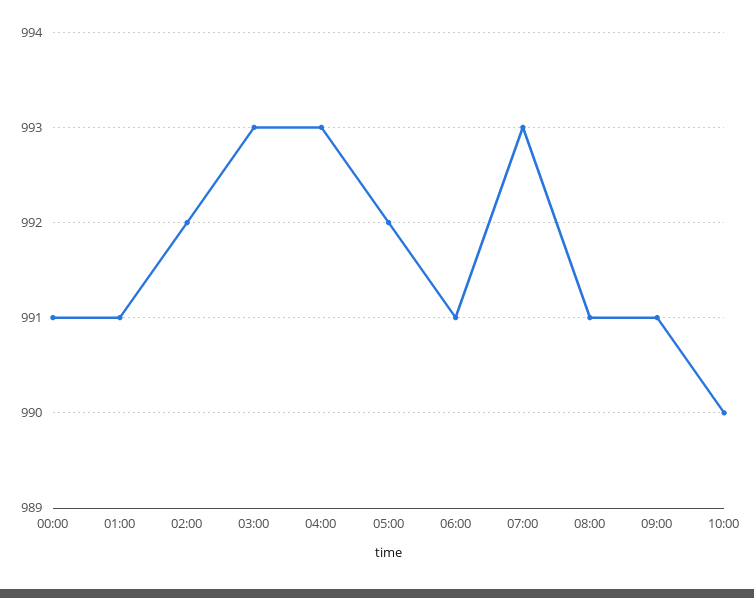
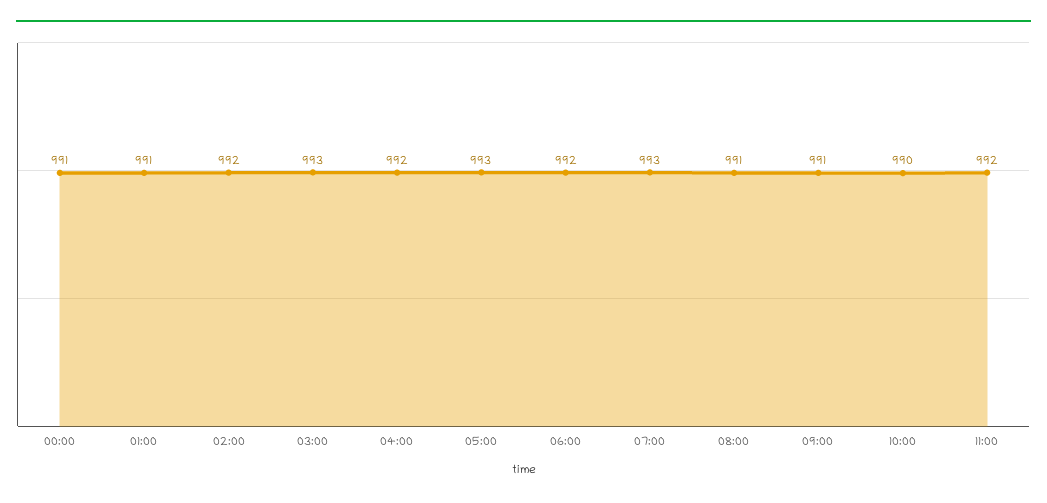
04:00: 993 -> 992
05:00: 992 -> 993
06:00: 991 -> 992
11:00: none -> 992

